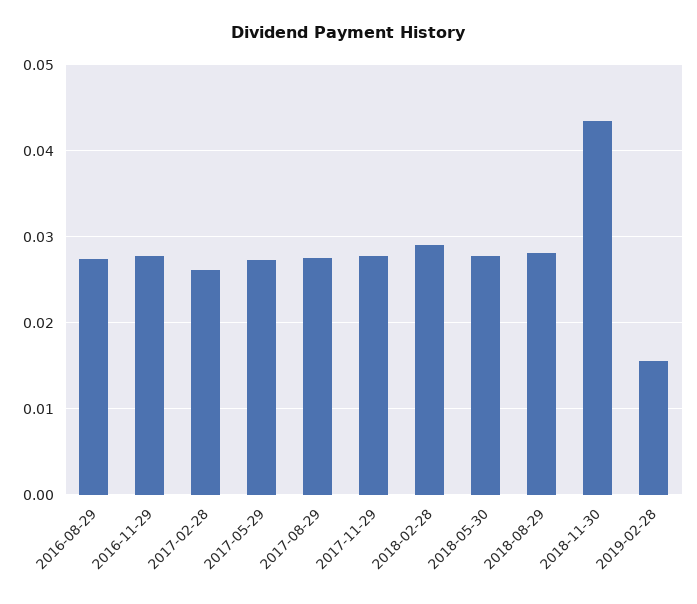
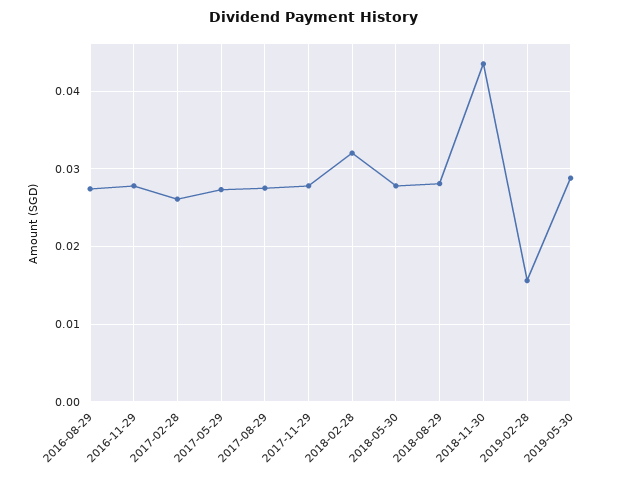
2018-02-28: 0.029 -> 0.032
2019-05-30: none -> 0.029

